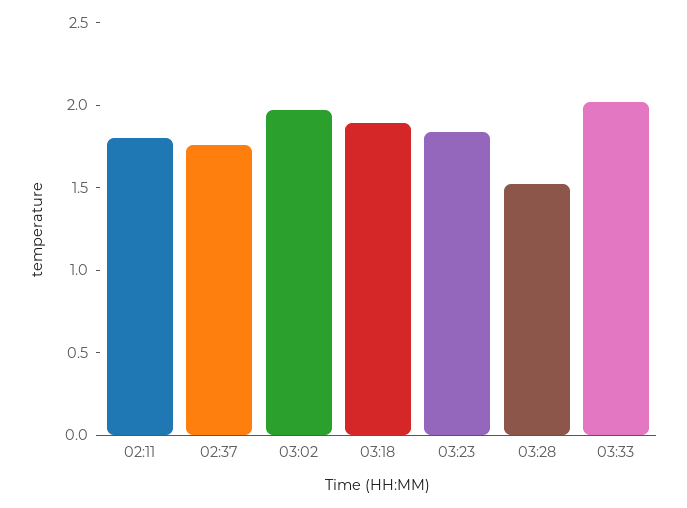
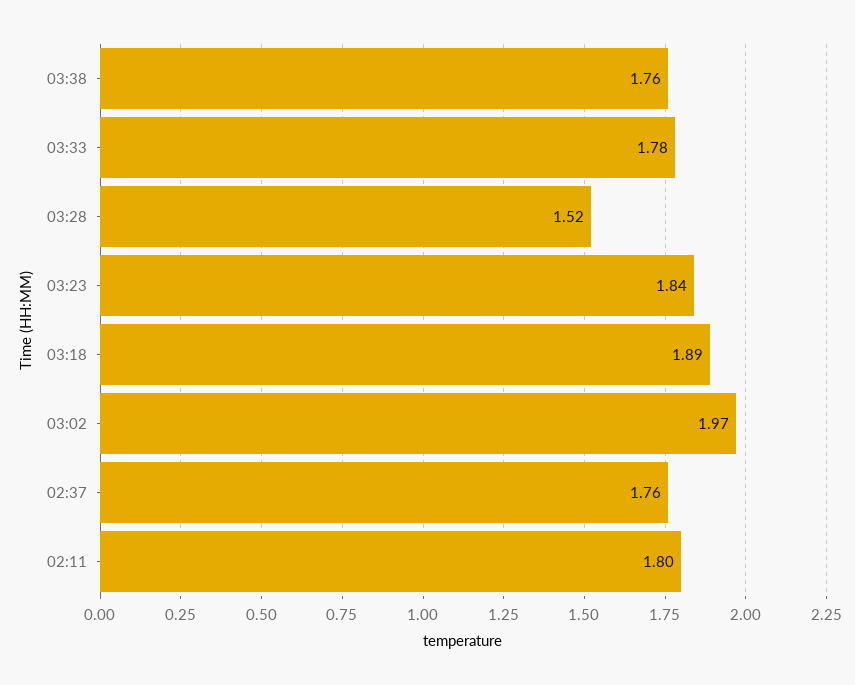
03:33: 2 -> 1.78
03:38: none -> 1.76

